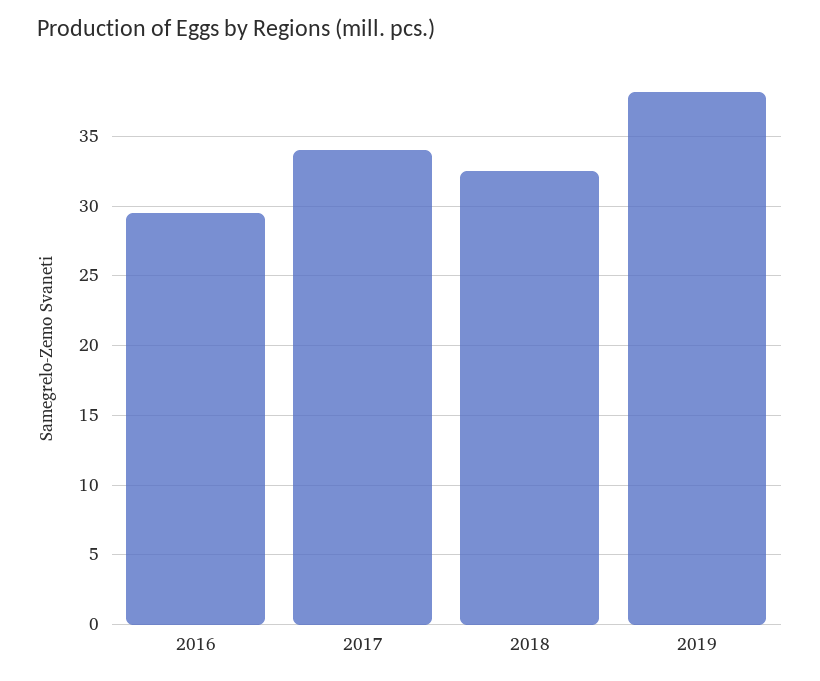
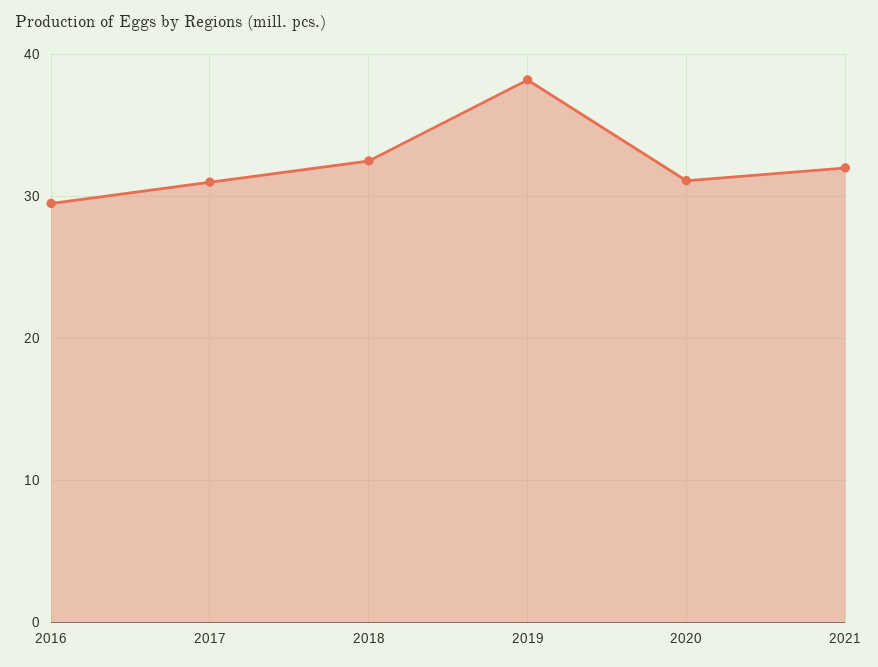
2017: 34 -> 31
2020: none -> 31
2021: none -> 32

